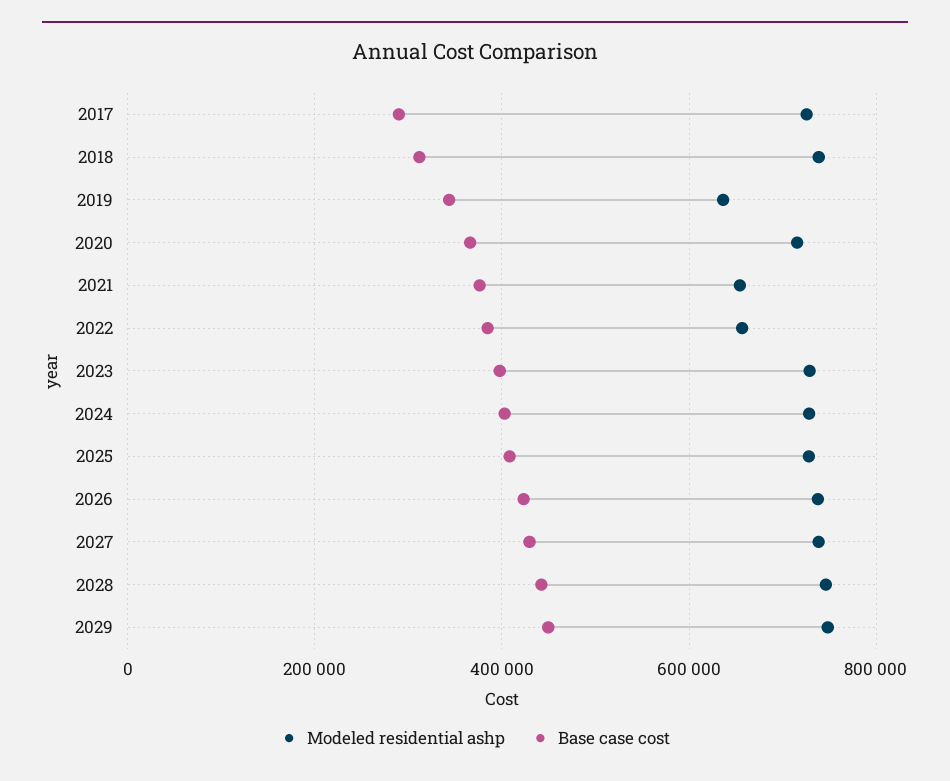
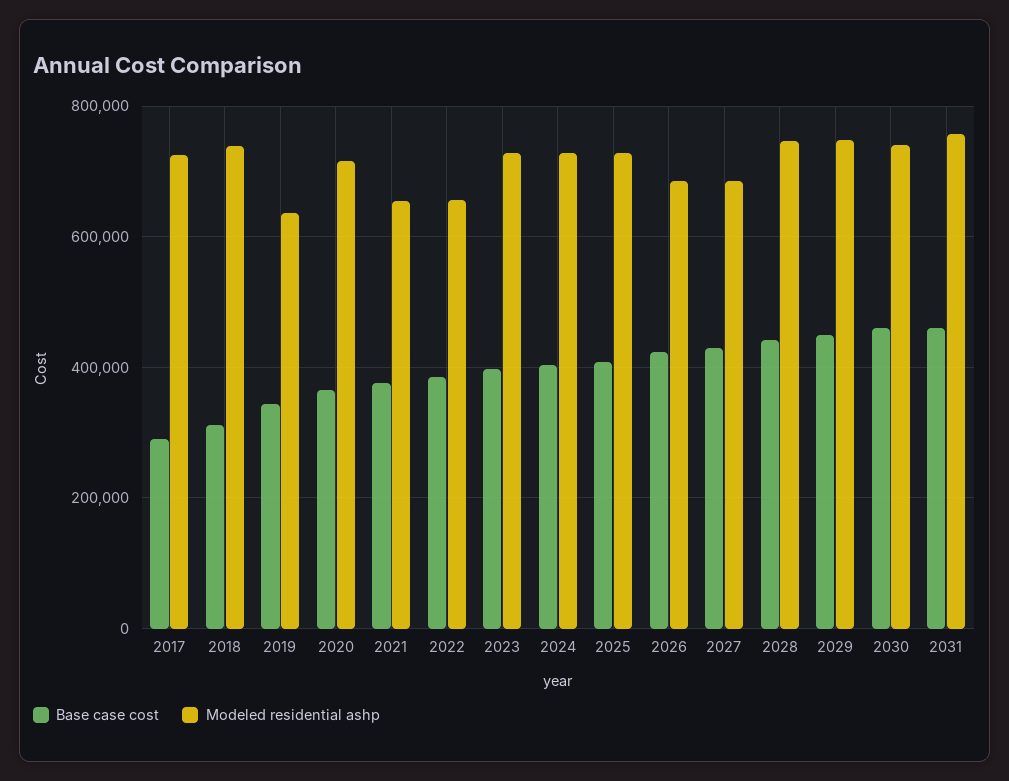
Modeled residential ashp, 2026: 740000 -> 680000
Modeled residential ashp, 2027: 740000 -> 680000
Base case cost, 2030: none -> 460000
Modeled residential ashp, 2030: none -> 740000
Base case cost, 2031: none -> 460000
Modeled residential ashp, 2031: none -> 760000

